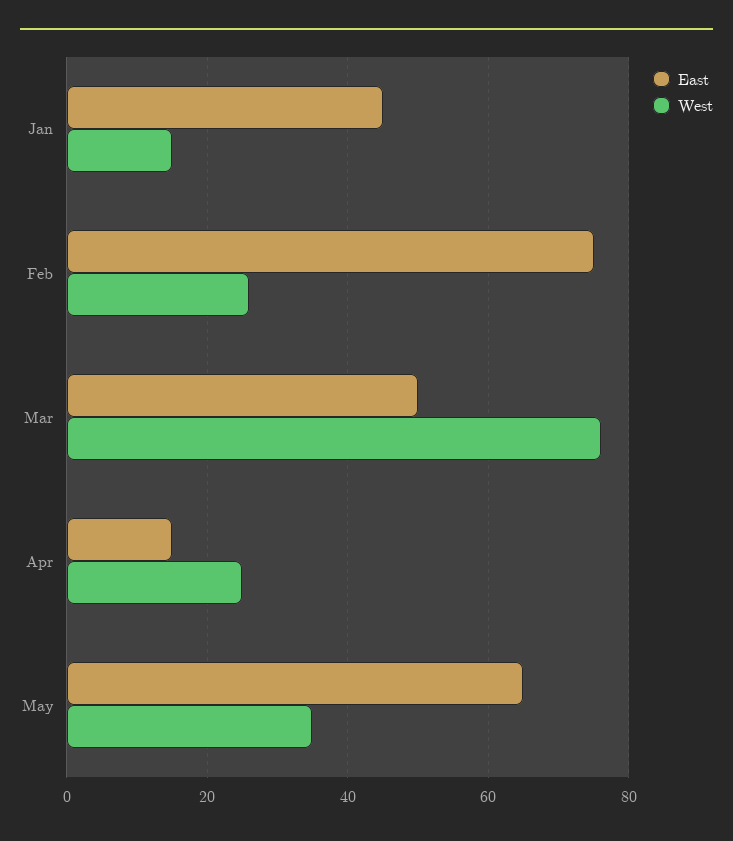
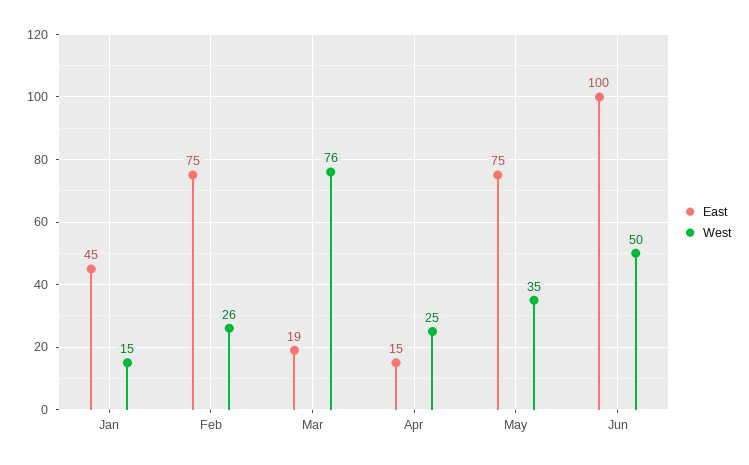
East, Mar: 50 -> 19
East, May: 65 -> 75
East, Jun: none -> 100
West, Jun: none -> 50

